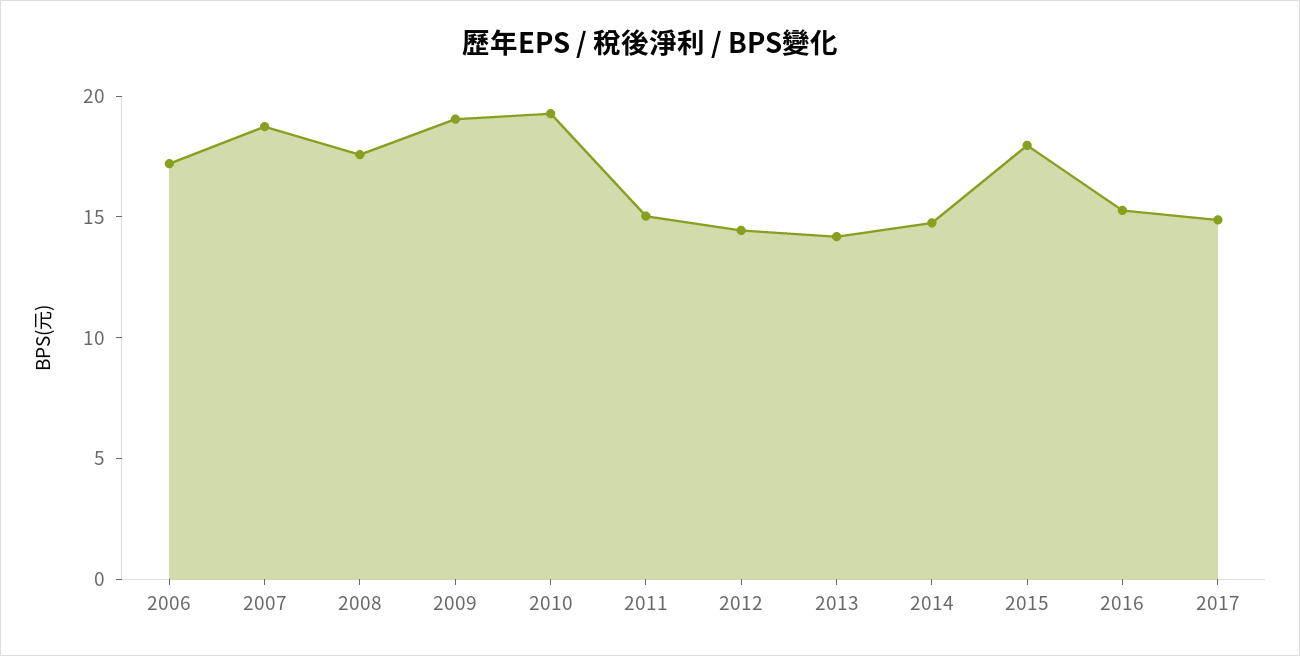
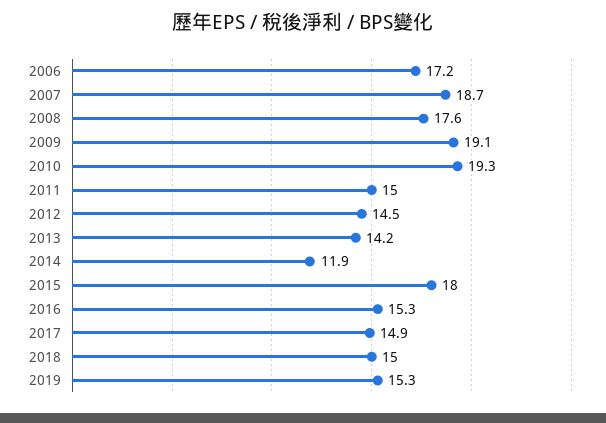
2014: 15 -> 11.9
2018: none -> 15
2019: none -> 15.3

